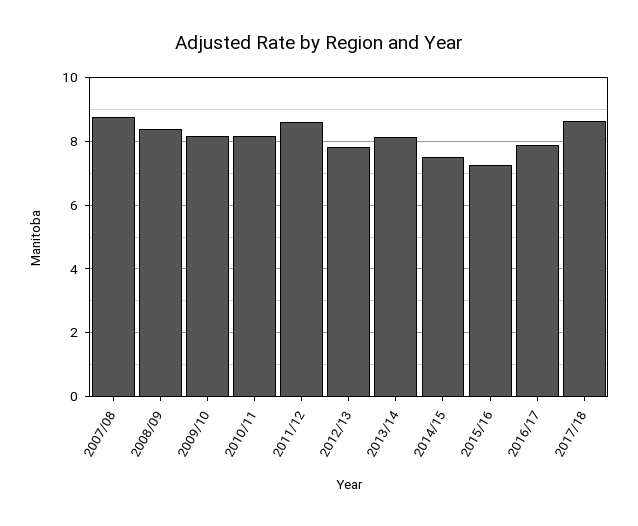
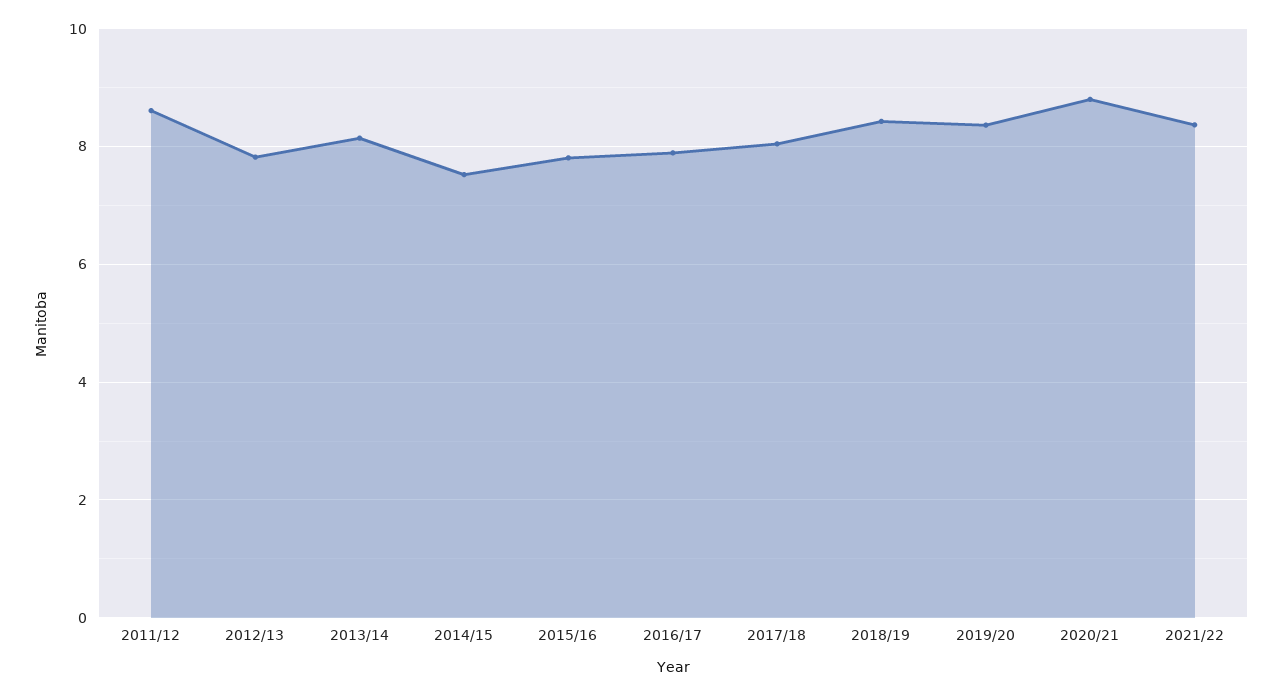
2007/08: 8.8 -> none
2008/09: 8.4 -> none
2009/10: 8.2 -> none
2010/11: 8.2 -> none
2015/16: 7.2 -> 7.8
2017/18: 8.6 -> 8
2018/19: none -> 8.4
2019/20: none -> 8.4
2020/21: none -> 8.8
2021/22: none -> 8.4

